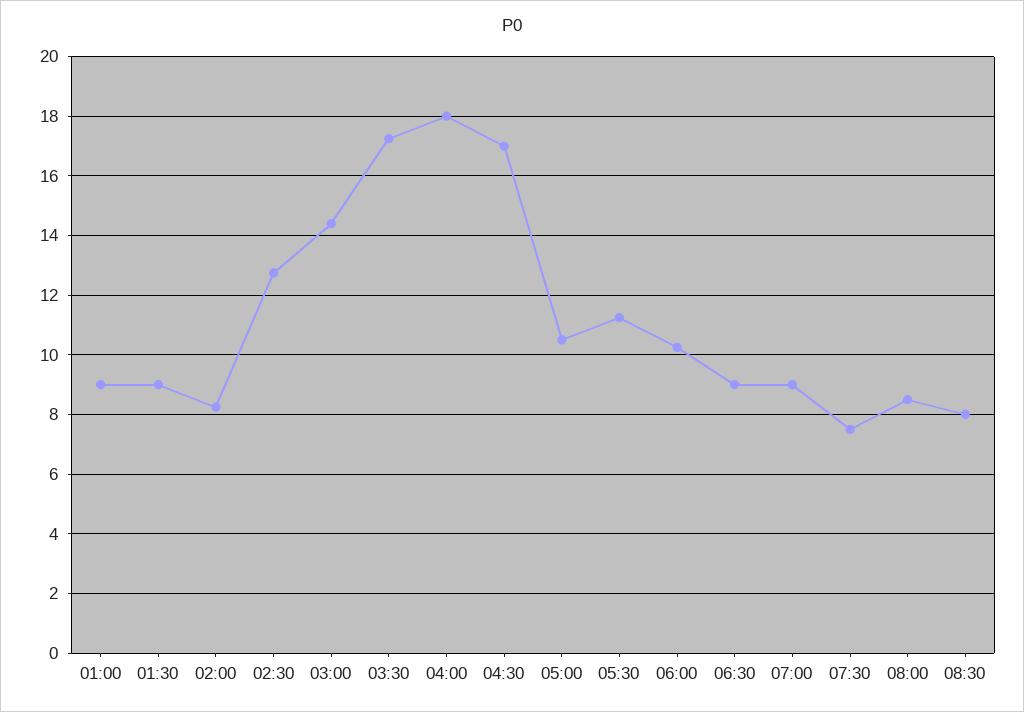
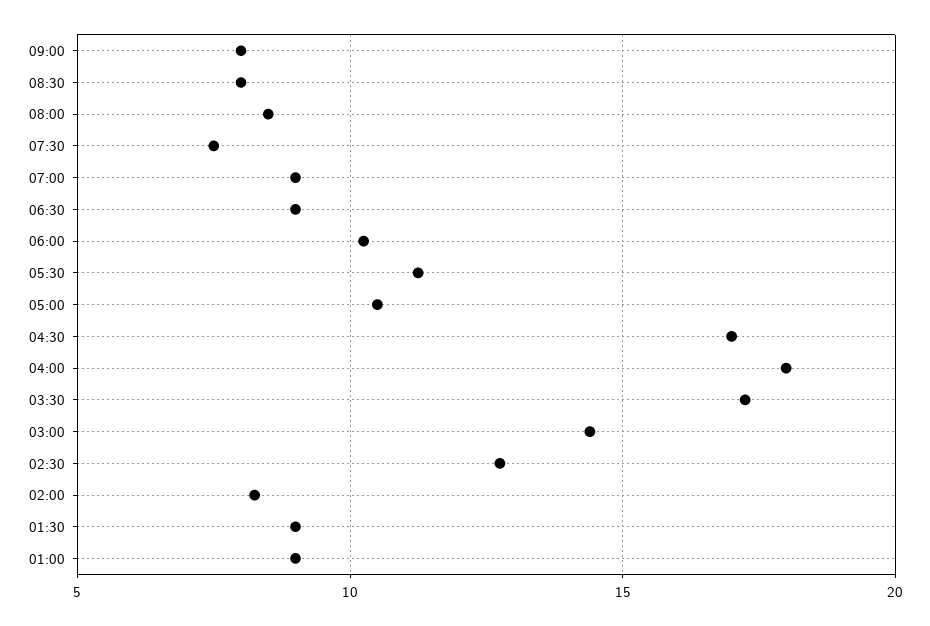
09:00: none -> 8

